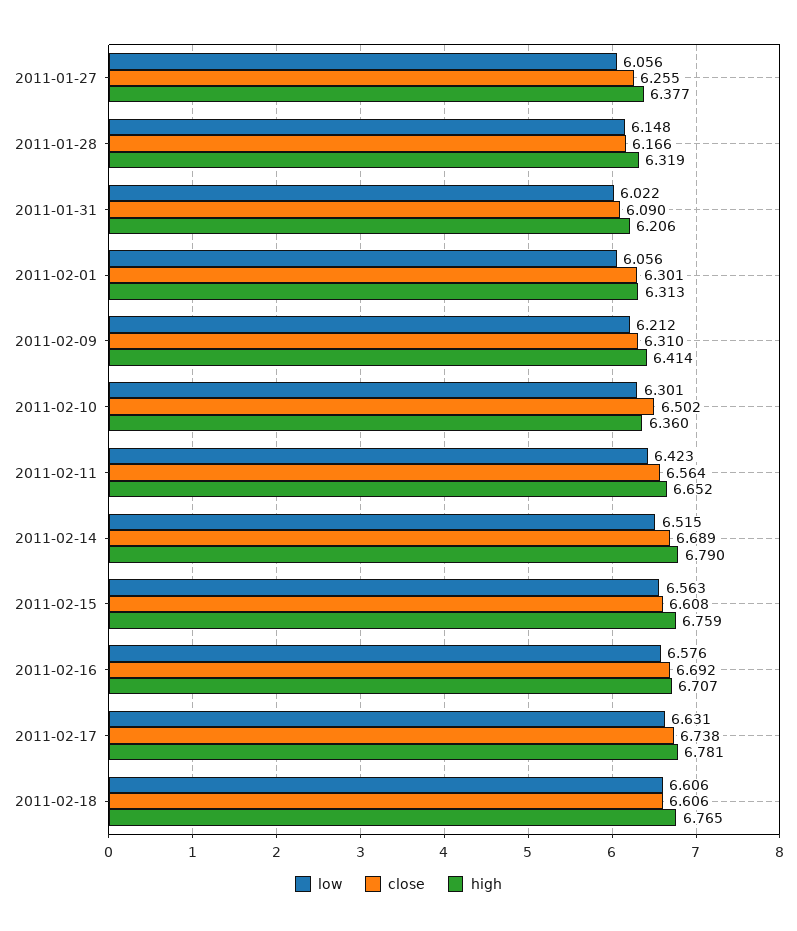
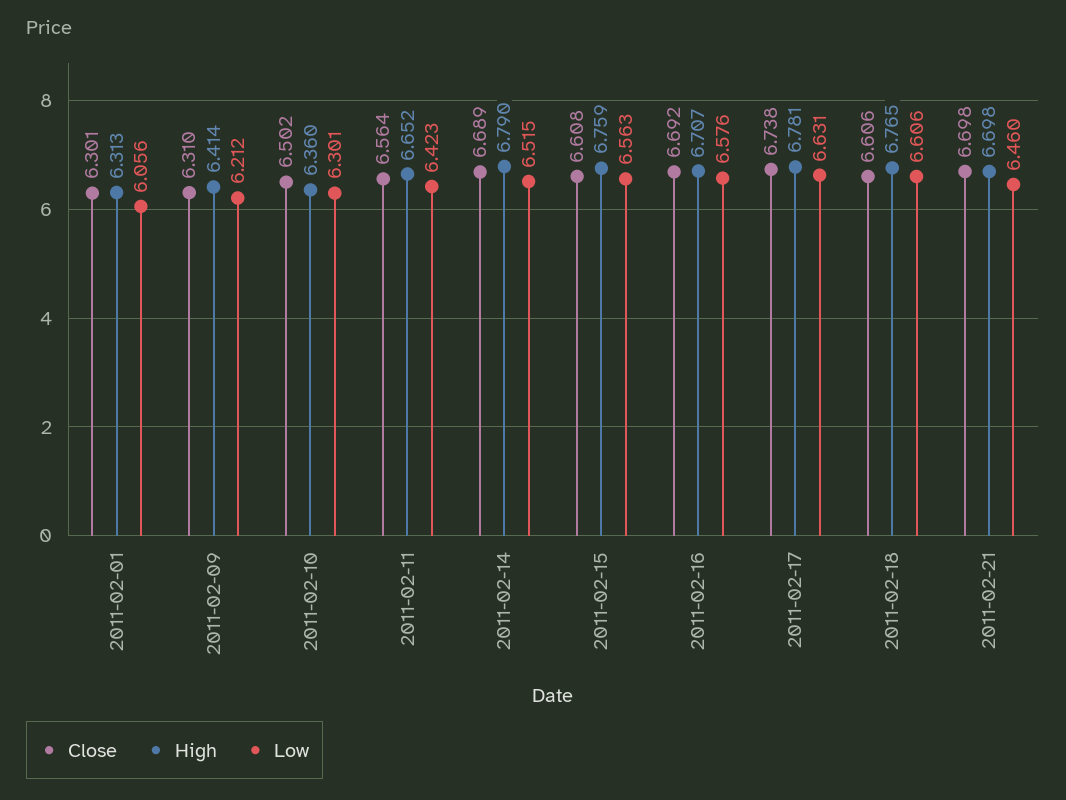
low, 2011-01-27: 6.056 -> none
close, 2011-01-27: 6.255 -> none
high, 2011-01-27: 6.377 -> none
low, 2011-01-28: 6.148 -> none
close, 2011-01-28: 6.166 -> none
high, 2011-01-28: 6.319 -> none
low, 2011-01-31: 6.022 -> none
close, 2011-01-31: 6.09 -> none
high, 2011-01-31: 6.206 -> none
close, 2011-02-21: none -> 6.698
high, 2011-02-21: none -> 6.698
low, 2011-02-21: none -> 6.46

